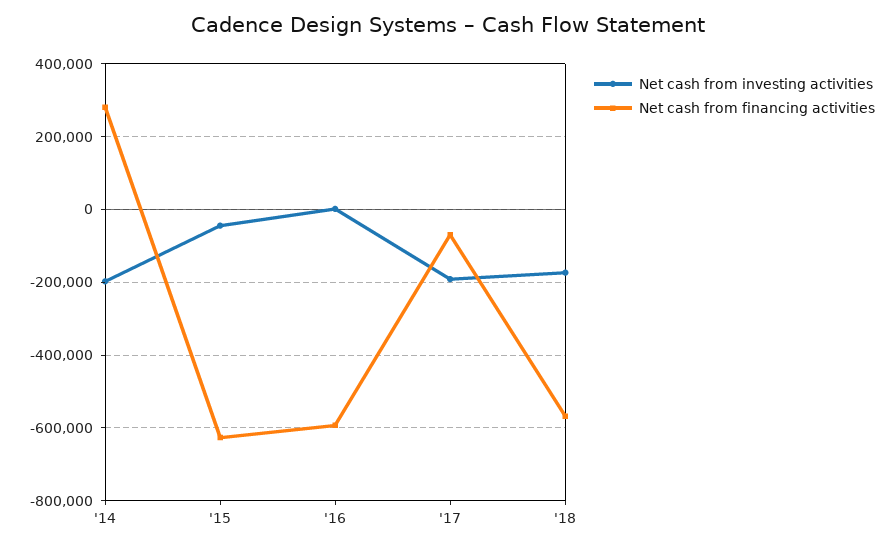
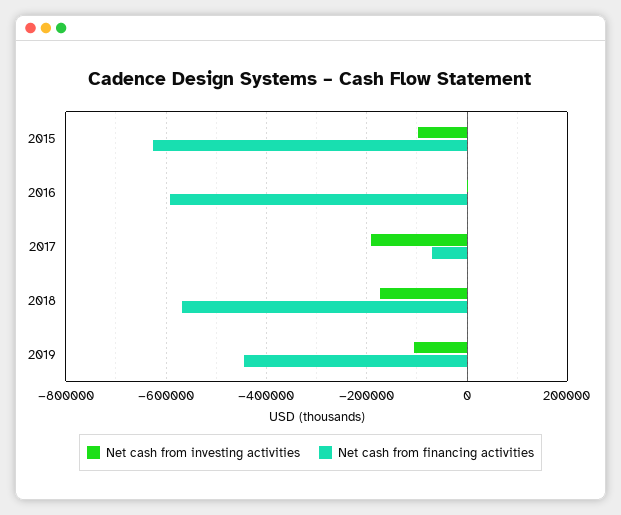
Net cash from investing activities, '14: -200000 -> none
Net cash from financing activities, '14: 280000 -> none
Net cash from investing activities, '15: -40000 -> -100000
Net cash from investing activities, 2019: none -> -100000
Net cash from financing activities, 2019: none -> -440000

